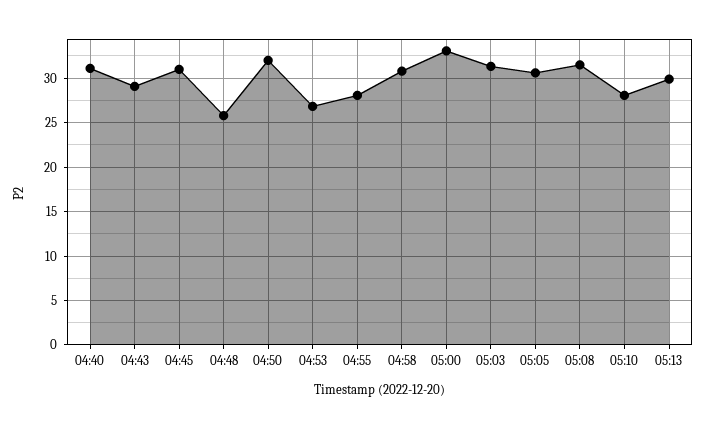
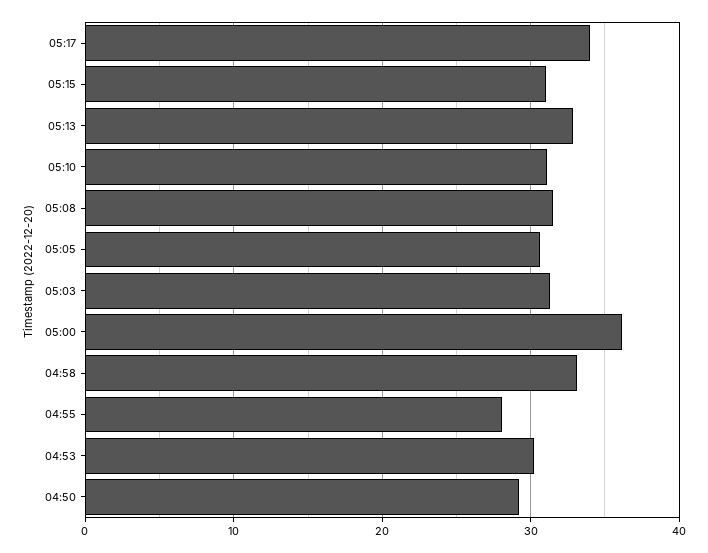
04:40: 31 -> none
04:43: 29 -> none
04:45: 31 -> none
04:48: 26 -> none
04:50: 32 -> 29
04:53: 27 -> 30
04:58: 31 -> 33
05:00: 33 -> 36
05:10: 28 -> 31
05:13: 30 -> 33
05:17: none -> 34
05:15: none -> 31

